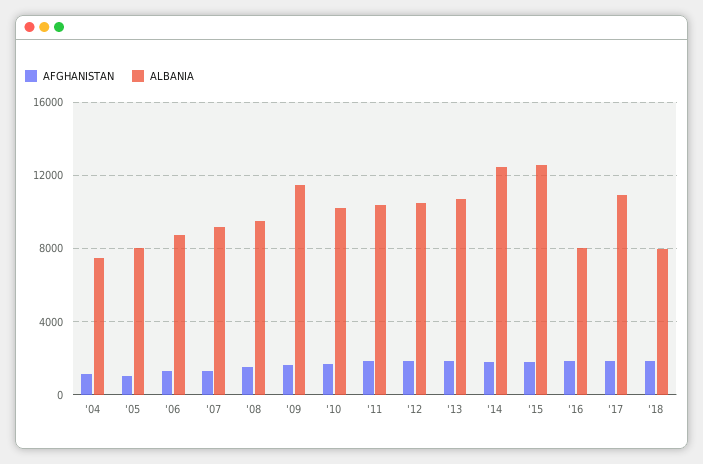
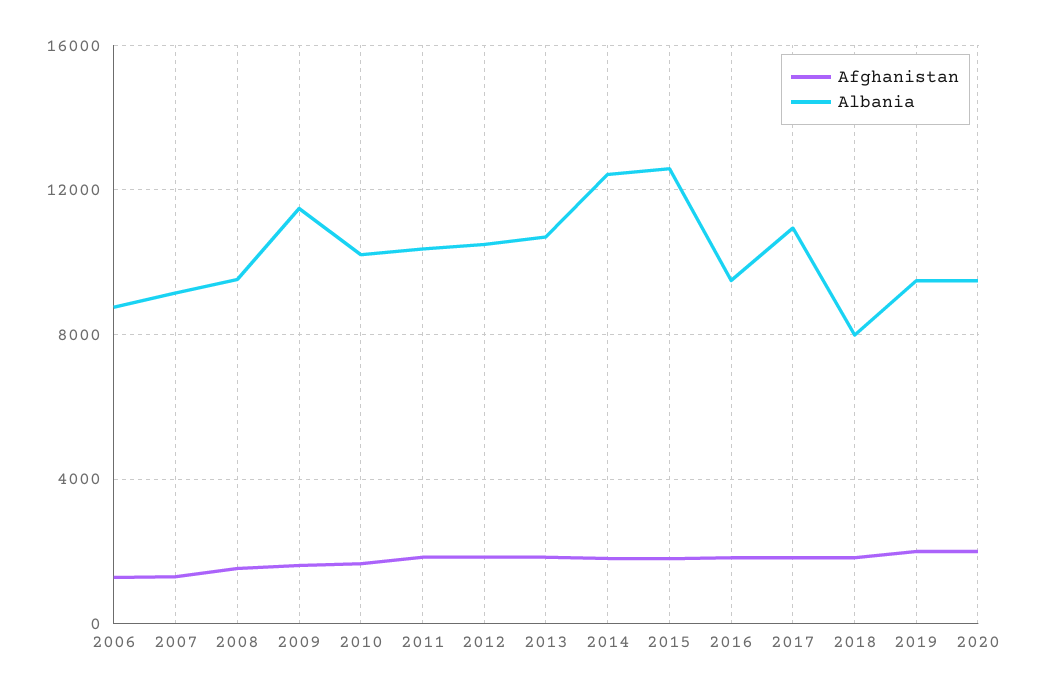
AFGHANISTAN, '04: 1000 -> none
ALBANIA, '04: 7500 -> none
AFGHANISTAN, '05: 1000 -> none
ALBANIA, '05: 8000 -> none
ALBANIA, '16: 8000 -> 9500
AFGHANISTAN, 2019: none -> 2000
ALBANIA, 2019: none -> 9500
AFGHANISTAN, 2020: none -> 2000
ALBANIA, 2020: none -> 9500

